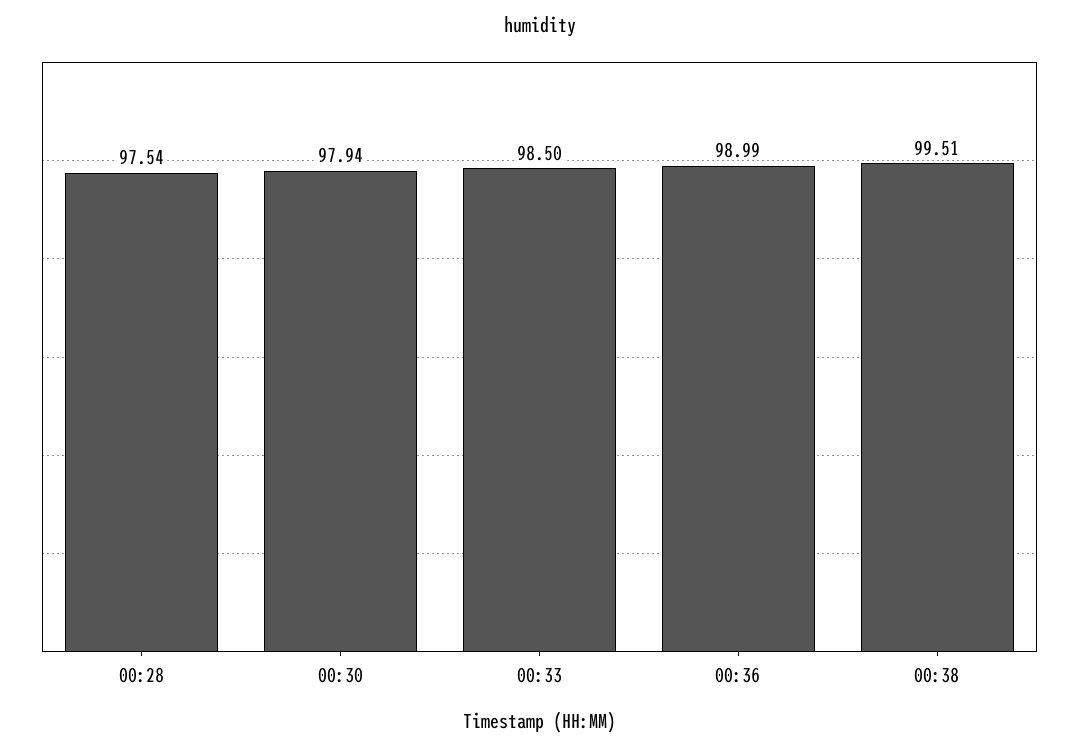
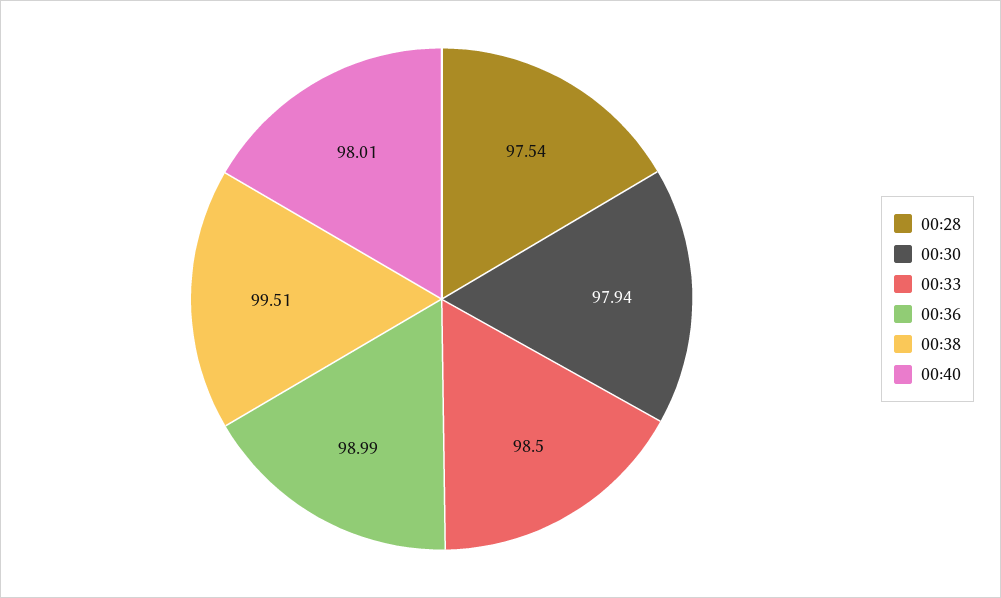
00:40: none -> 98.01

